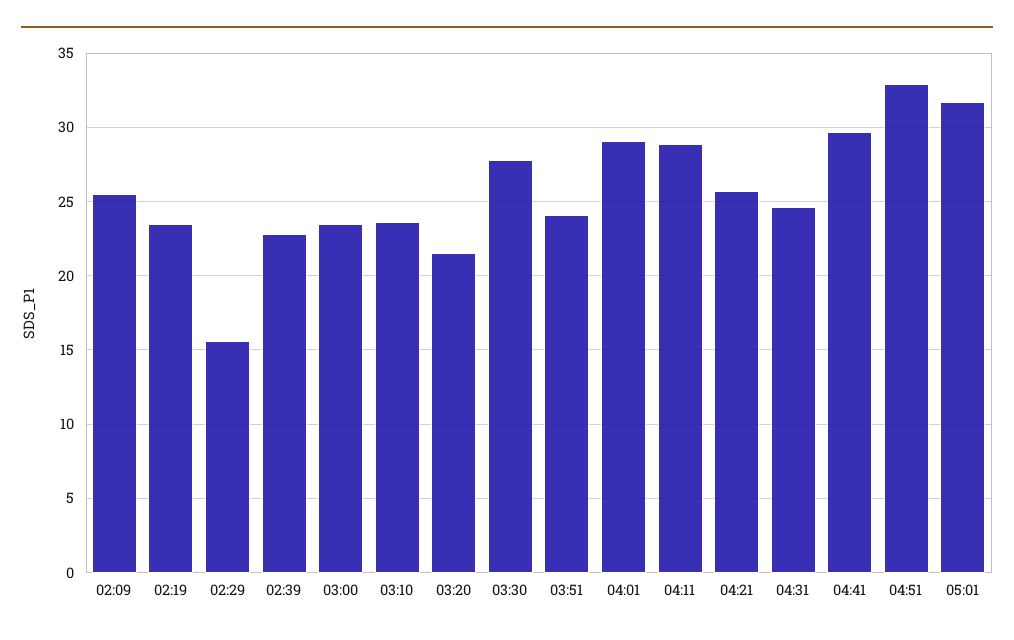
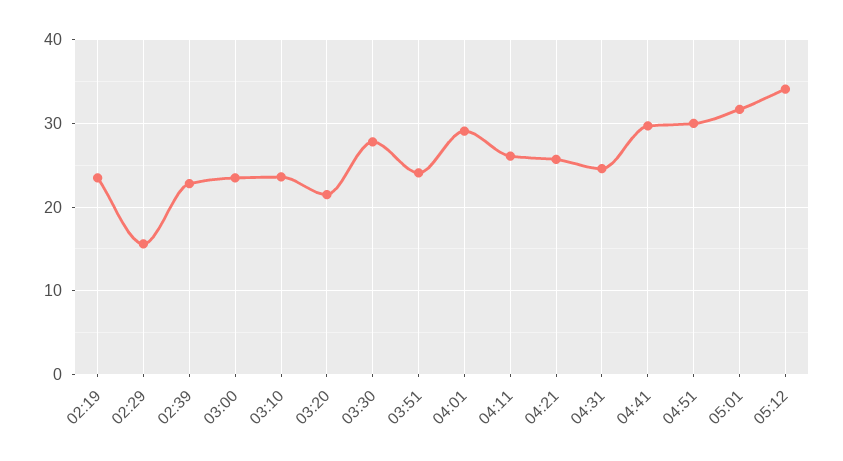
02:09: 25.5 -> none
04:11: 29 -> 26
04:51: 33 -> 30
05:12: none -> 34

